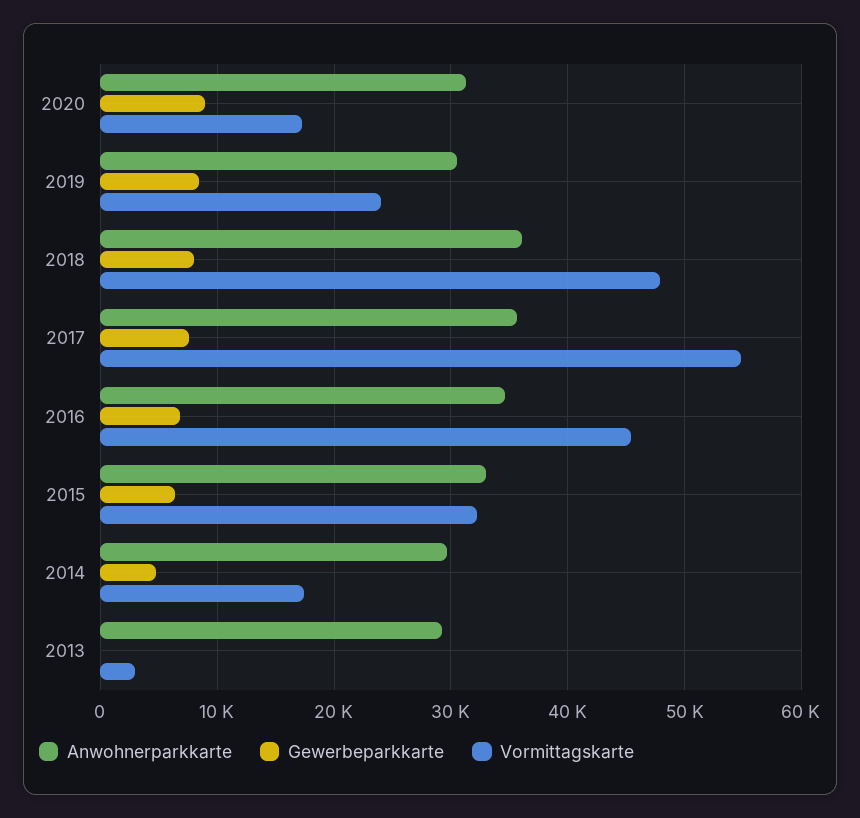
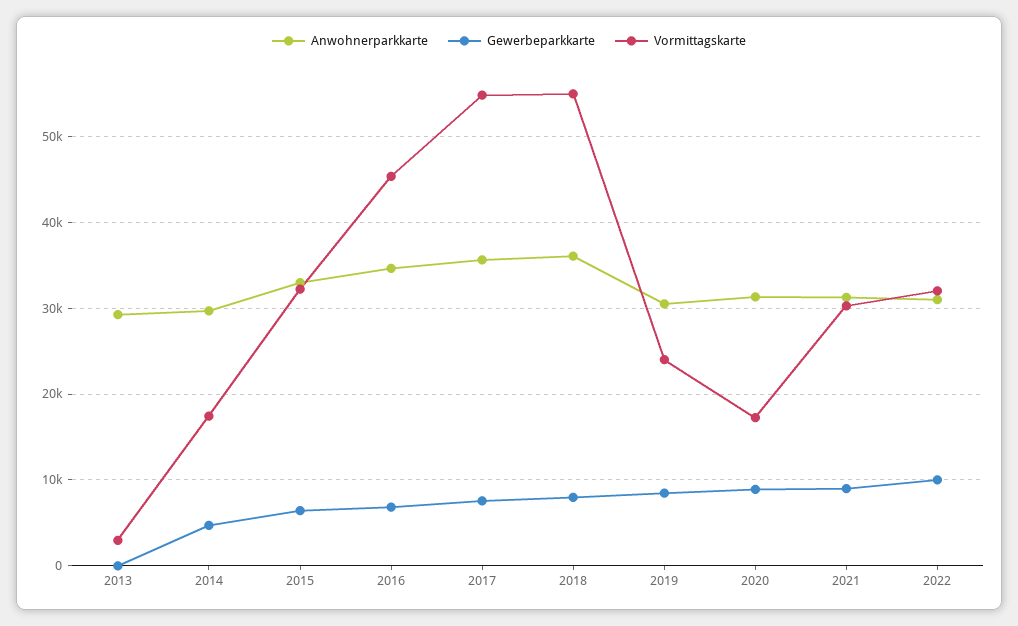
Vormittagskarte, 2018: 48000 -> 55000
Anwohnerparkkarte, 2021: none -> 31000
Gewerbeparkkarte, 2021: none -> 9000
Vormittagskarte, 2021: none -> 30000
Anwohnerparkkarte, 2022: none -> 31000
Gewerbeparkkarte, 2022: none -> 10000
Vormittagskarte, 2022: none -> 32000

